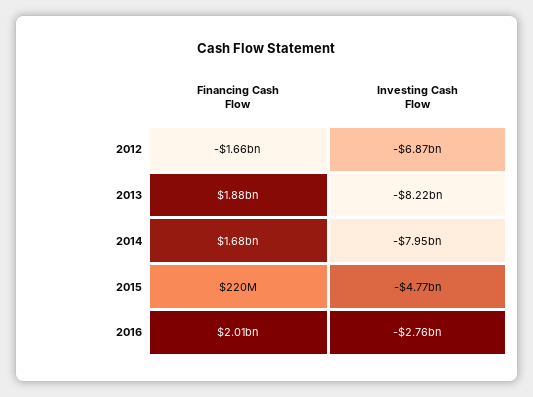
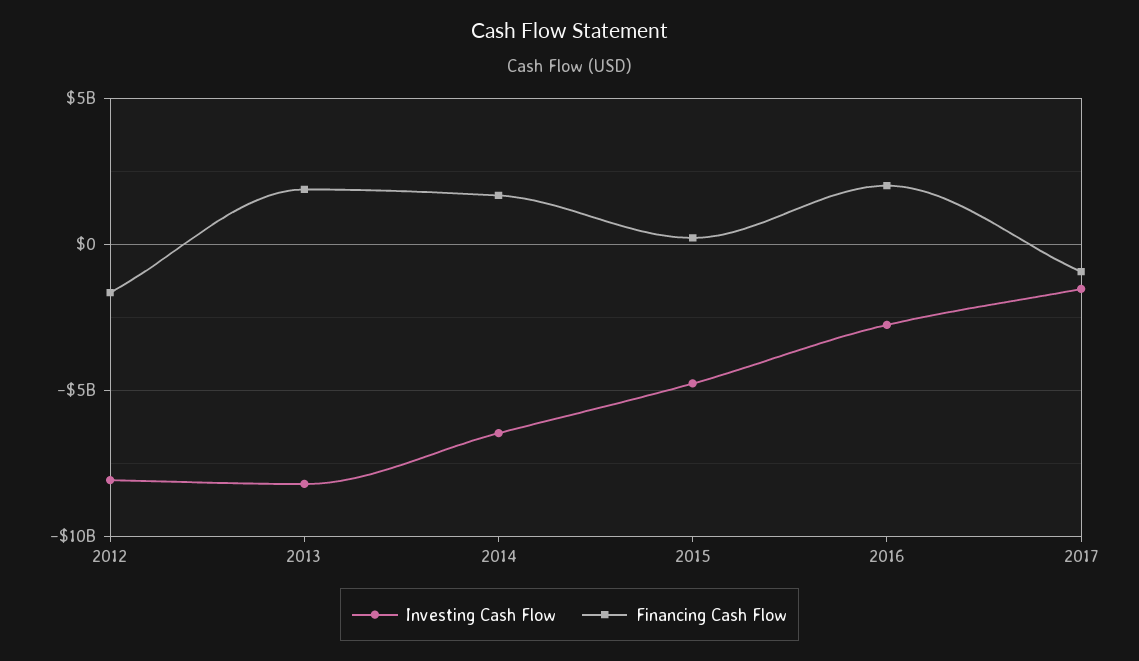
Investing Cash Flow, 2012: -6870000000 -> -8000000000
Investing Cash Flow, 2014: -7950000000 -> -6500000000
Investing Cash Flow, 2017: none -> -1500000000
Financing Cash Flow, 2017: none -> -1000000000

